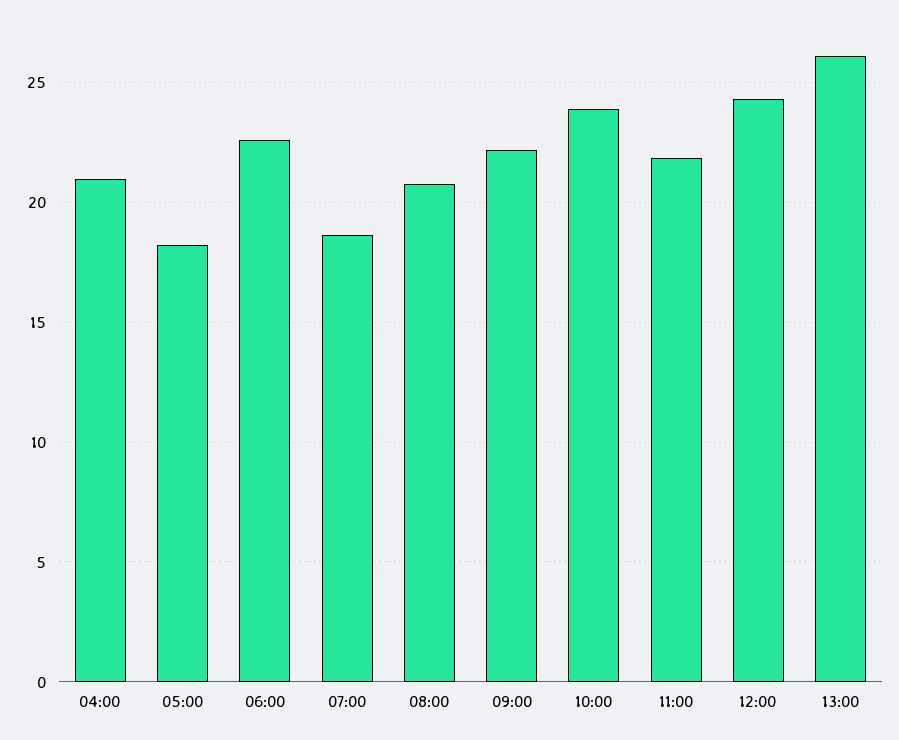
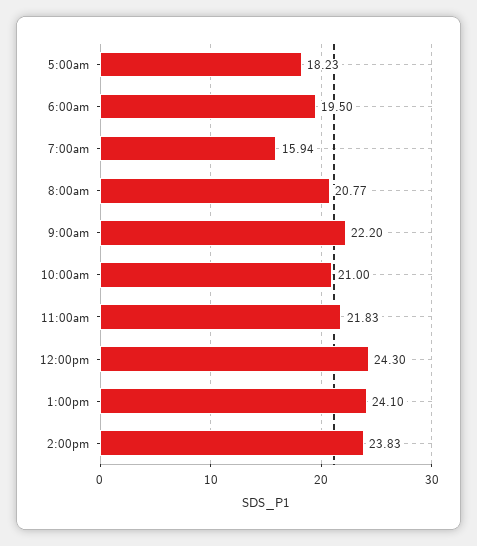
04:00: 21 -> none
06:00: 22.5 -> 19.5
07:00: 18.5 -> 15.94
10:00: 24 -> 21
13:00: 26 -> 24.1
2:00pm: none -> 23.83

